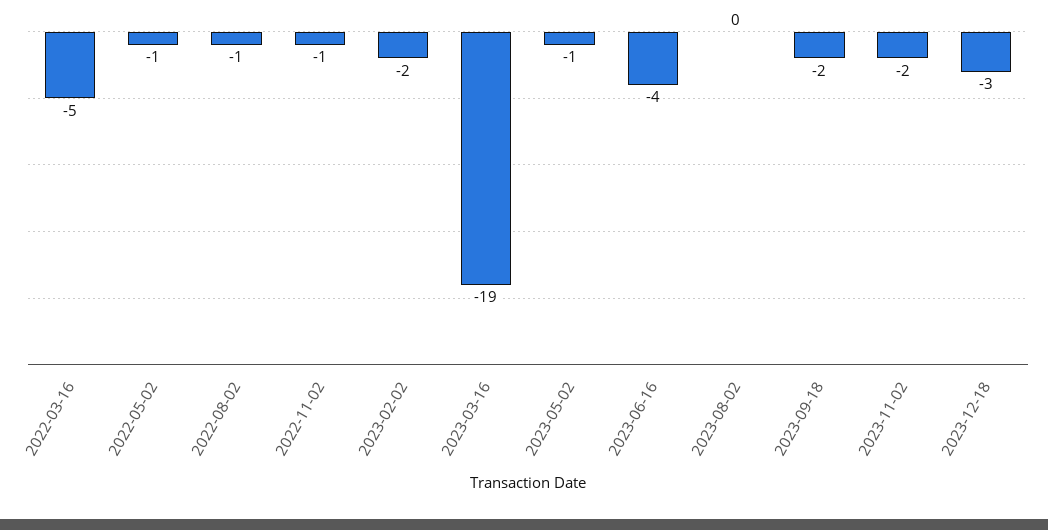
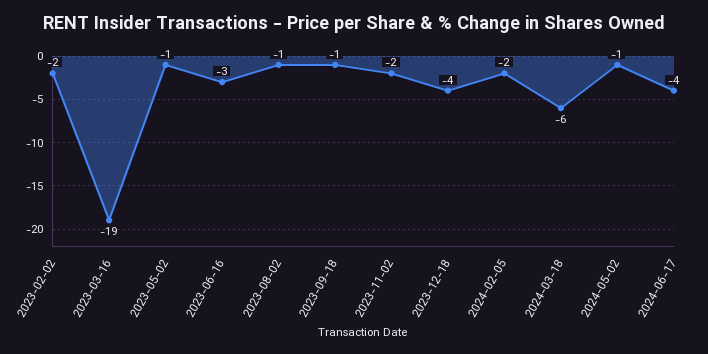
2022-03-16: -5 -> none
2022-05-02: -1 -> none
2022-08-02: -1 -> none
2022-11-02: -1 -> none
2023-06-16: -4 -> -3
2023-08-02: 0 -> -1
2023-09-18: -2 -> -1
2023-12-18: -3 -> -4
2024-02-05: none -> -2
2024-03-18: none -> -6
2024-05-02: none -> -1
2024-06-17: none -> -4

